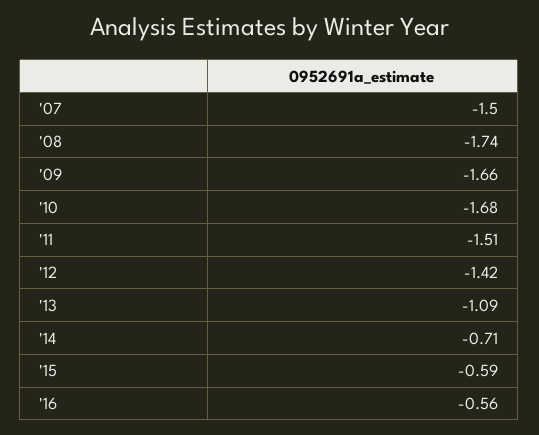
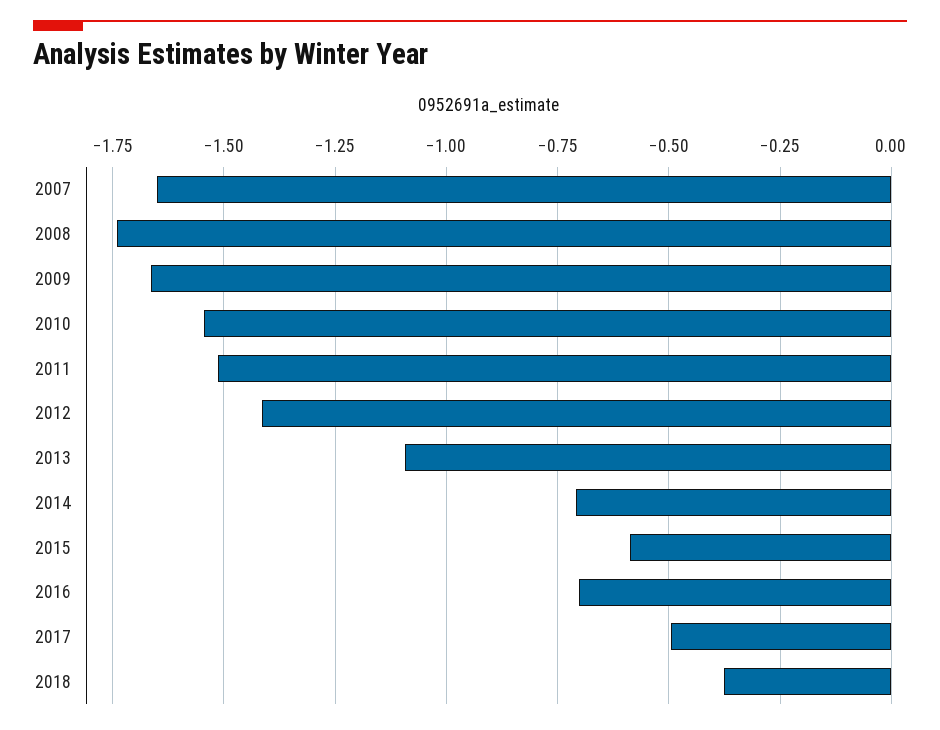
'07: -1.5 -> -1.65
'10: -1.68 -> -1.55
'16: -0.56 -> -0.7
2017: none -> -0.5
2018: none -> -0.375

